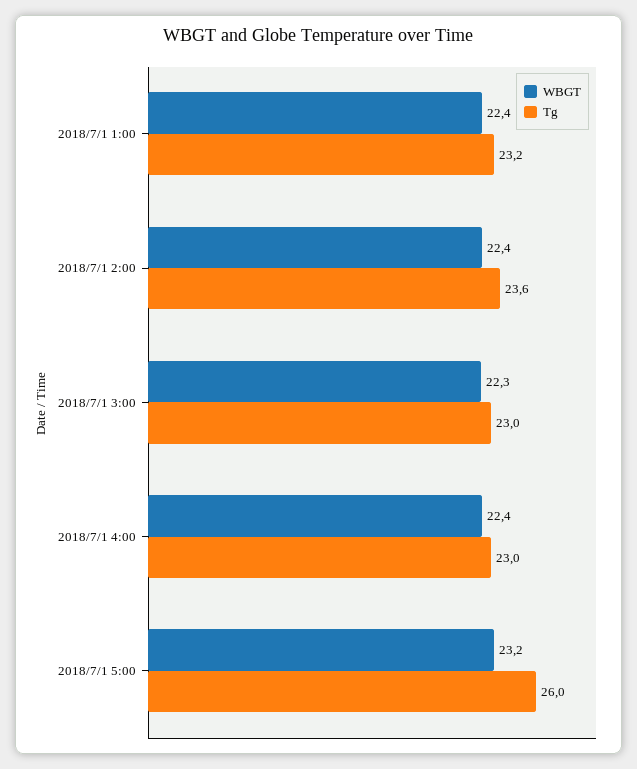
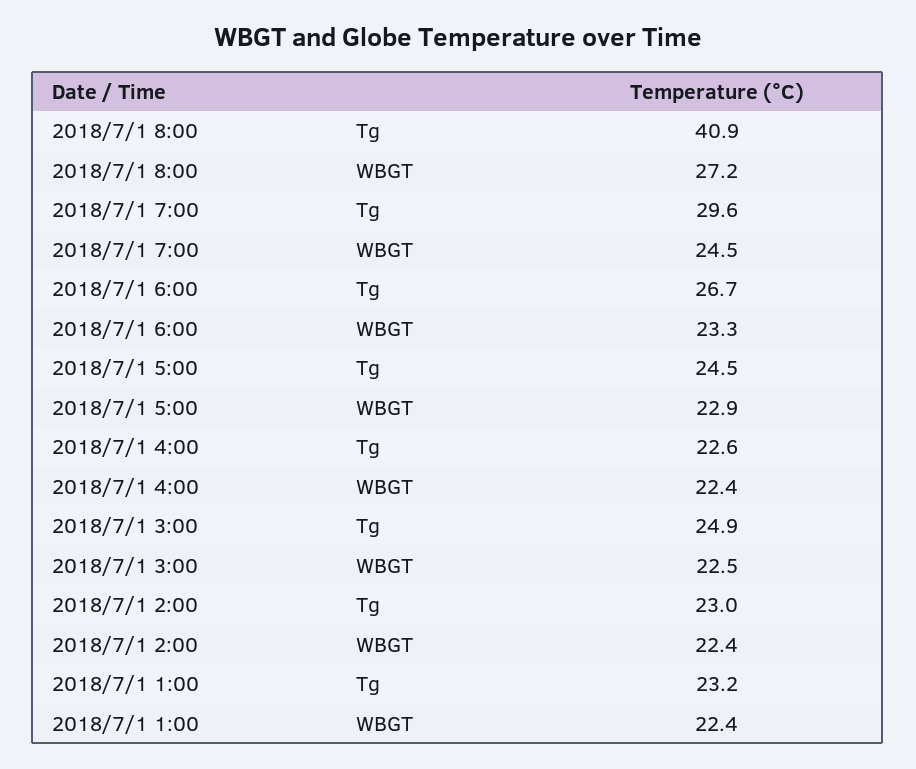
Tg, 2018/7/1 2:00: 23.6 -> 23
WBGT, 2018/7/1 3:00: 22.3 -> 22.5
Tg, 2018/7/1 3:00: 23 -> 24.9
Tg, 2018/7/1 4:00: 23 -> 22.6
WBGT, 2018/7/1 5:00: 23.2 -> 22.9
Tg, 2018/7/1 5:00: 26 -> 24.5
Tg, 2018/7/1 8:00: none -> 40.9
WBGT, 2018/7/1 8:00: none -> 27.2
Tg, 2018/7/1 7:00: none -> 29.6
WBGT, 2018/7/1 7:00: none -> 24.5
Tg, 2018/7/1 6:00: none -> 26.7
WBGT, 2018/7/1 6:00: none -> 23.3

